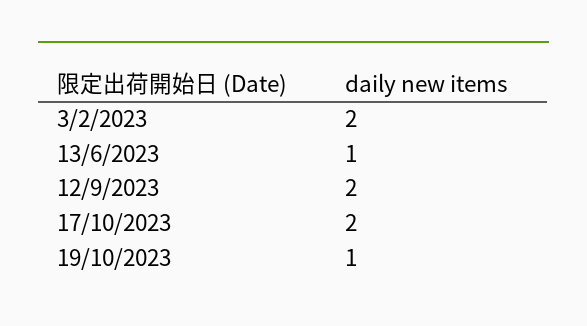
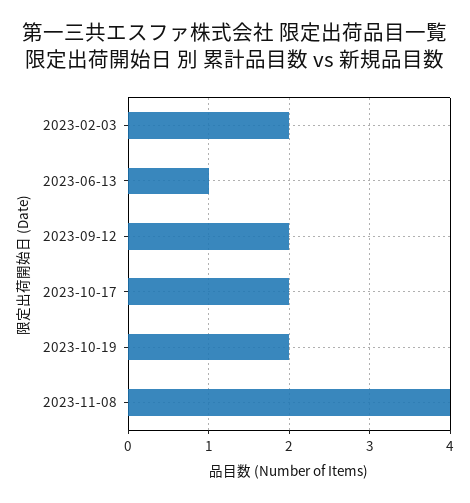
19/10/2023: 1 -> 2
2023-11-08: none -> 4

